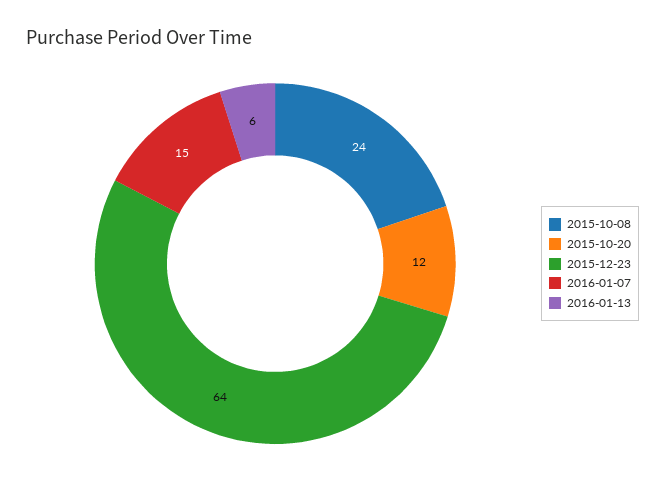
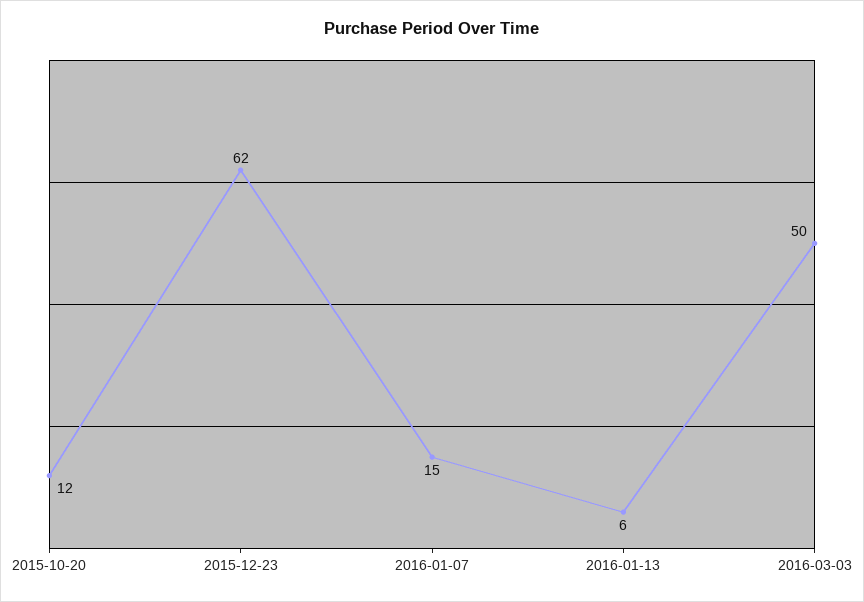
2015-10-08: 24 -> none
2015-12-23: 64 -> 62
2016-03-03: none -> 50

